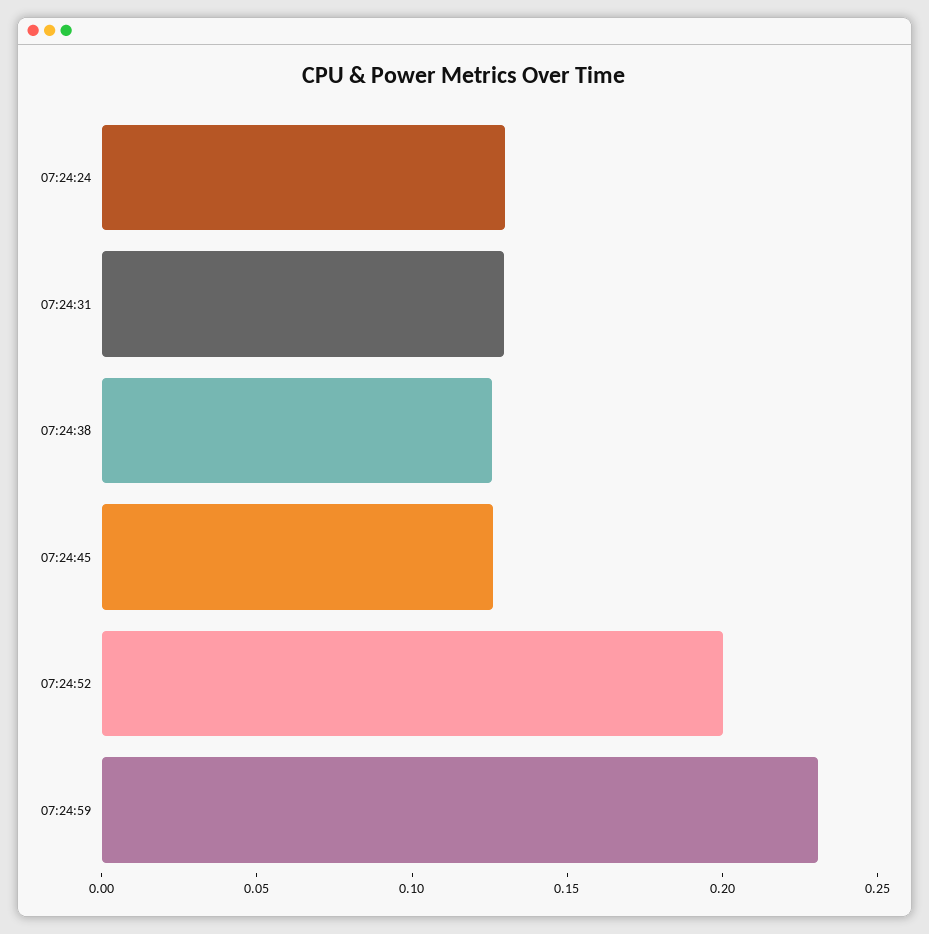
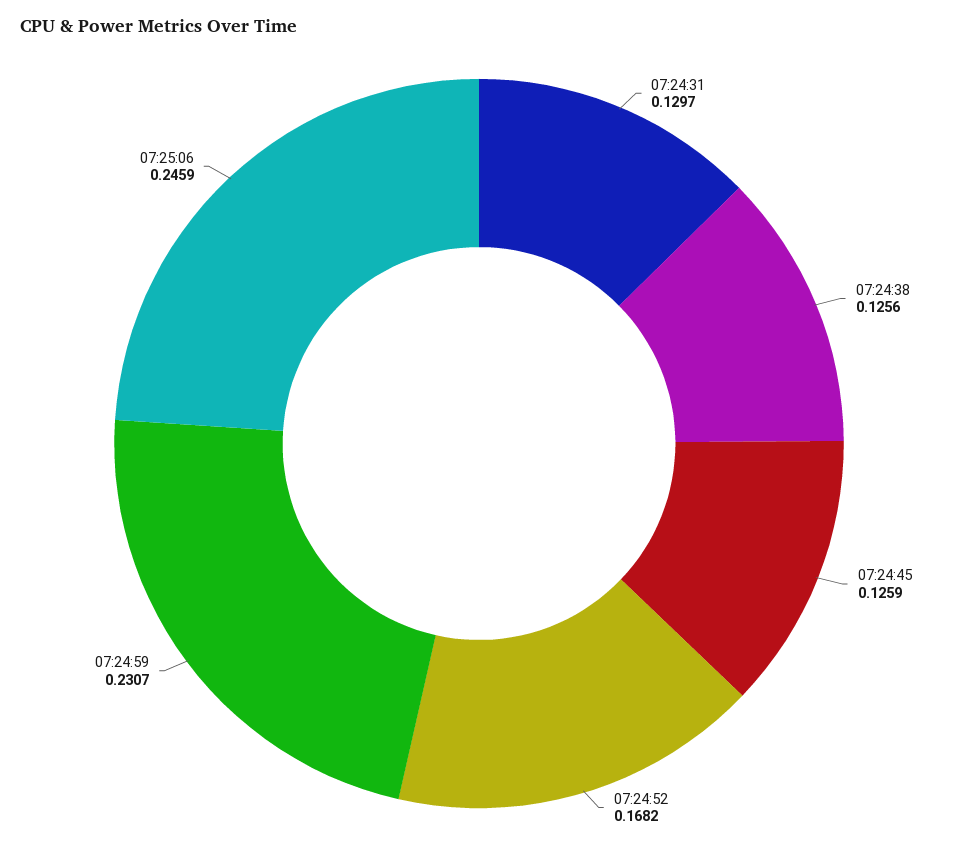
07:24:24: 0.13 -> none
07:24:52: 0.2 -> 0.1682
07:25:06: none -> 0.2459

